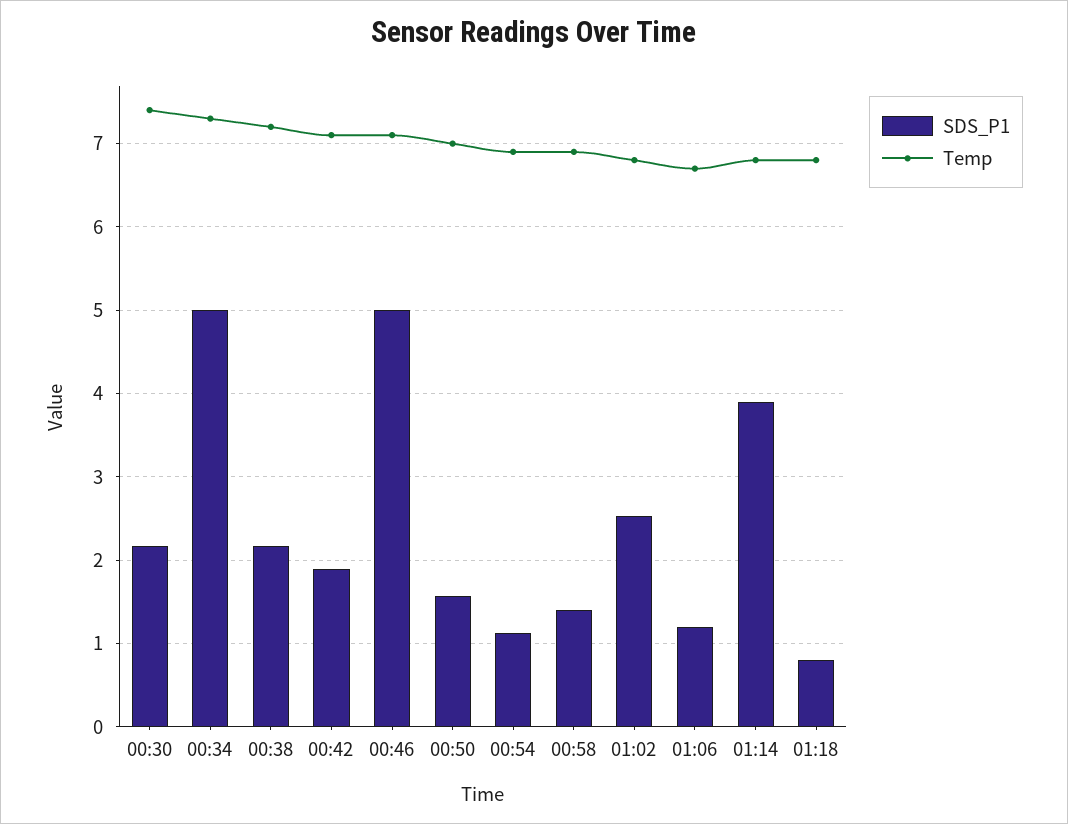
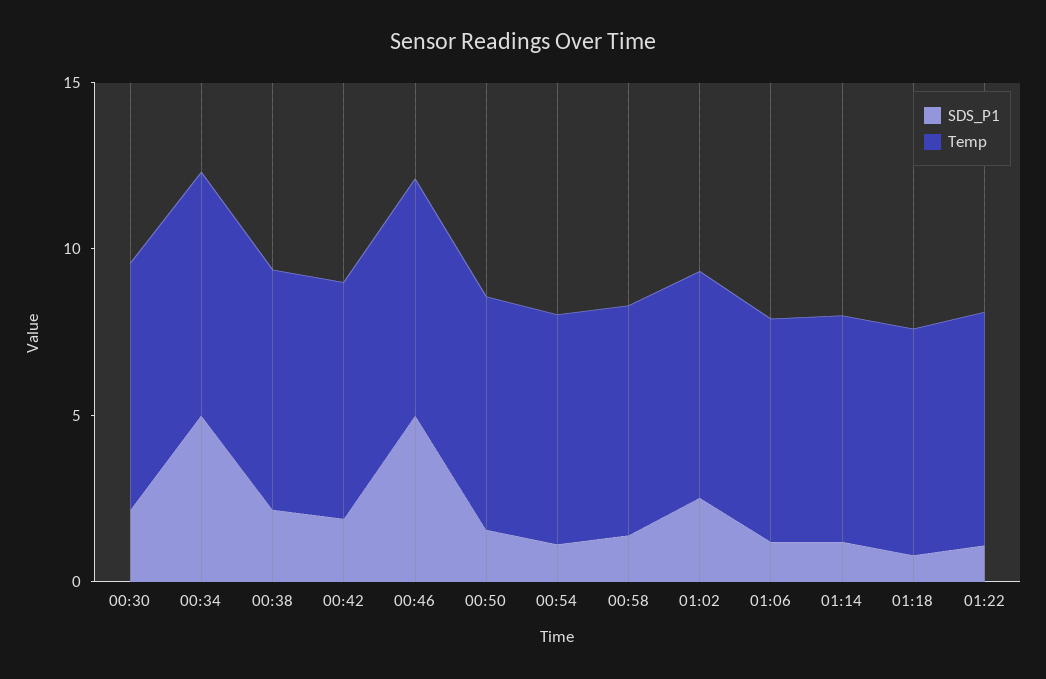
SDS_P1, 01:14: 3.9 -> 1
SDS_P1, 01:22: none -> 1
Temp, 01:22: none -> 7

